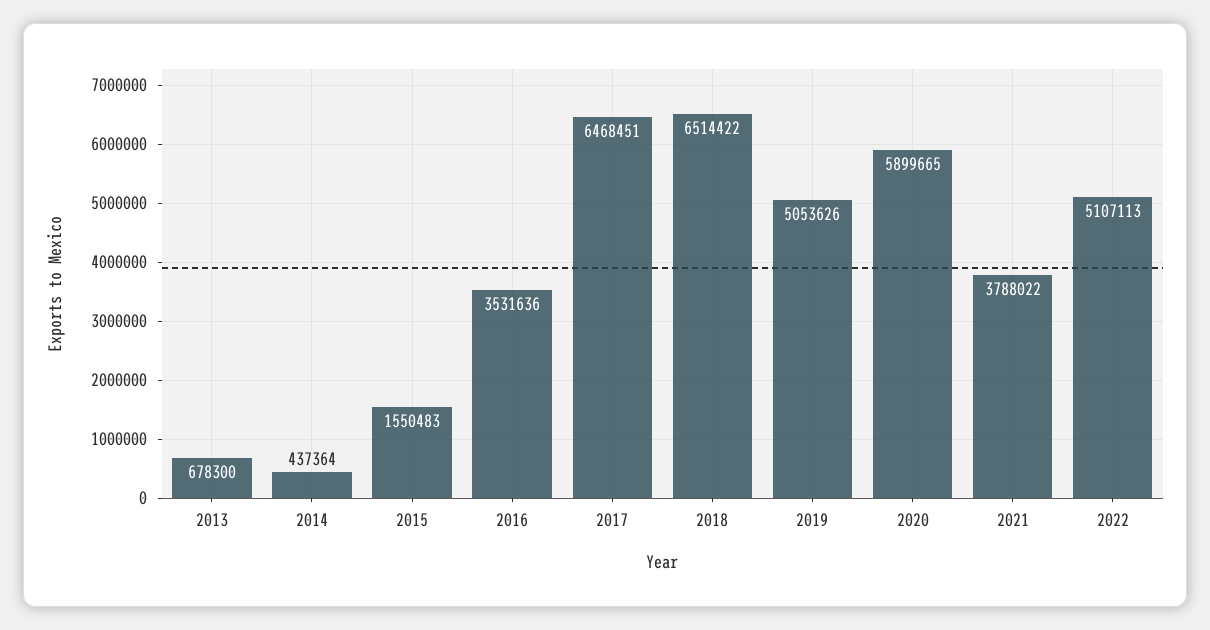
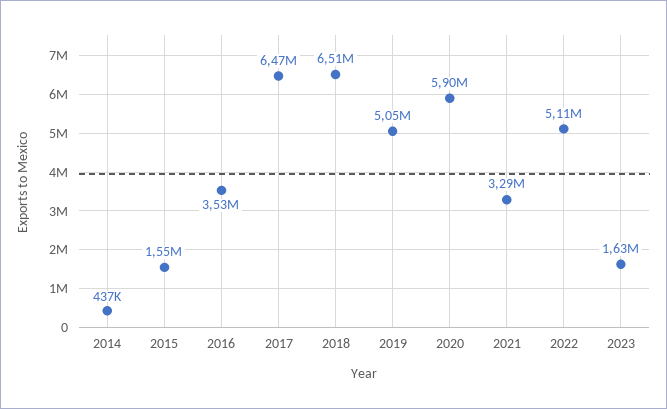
2013: 678300 -> none
2021: 3788022 -> 3290000
2023: none -> 1630000

